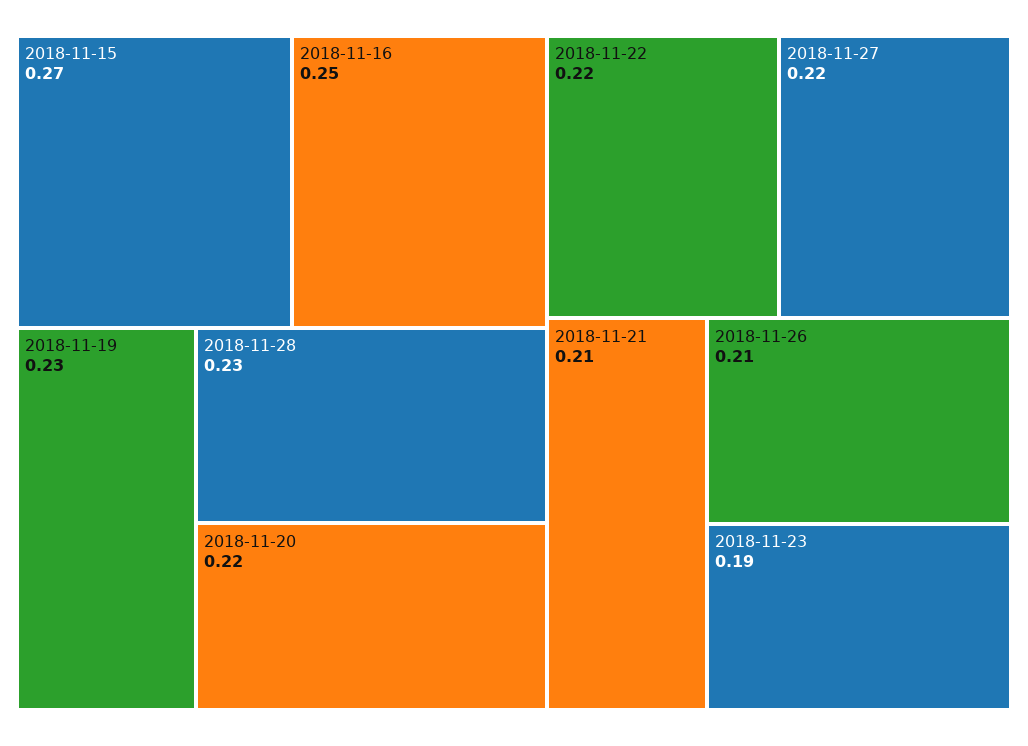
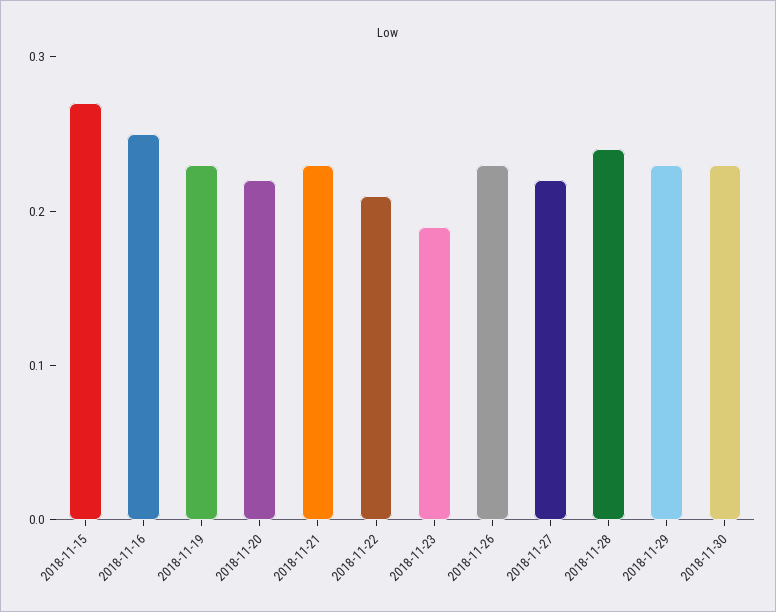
2018-11-28: 0.23 -> 0.24
2018-11-22: 0.22 -> 0.21
2018-11-21: 0.21 -> 0.23
2018-11-26: 0.21 -> 0.23
2018-11-29: none -> 0.23
2018-11-30: none -> 0.23

